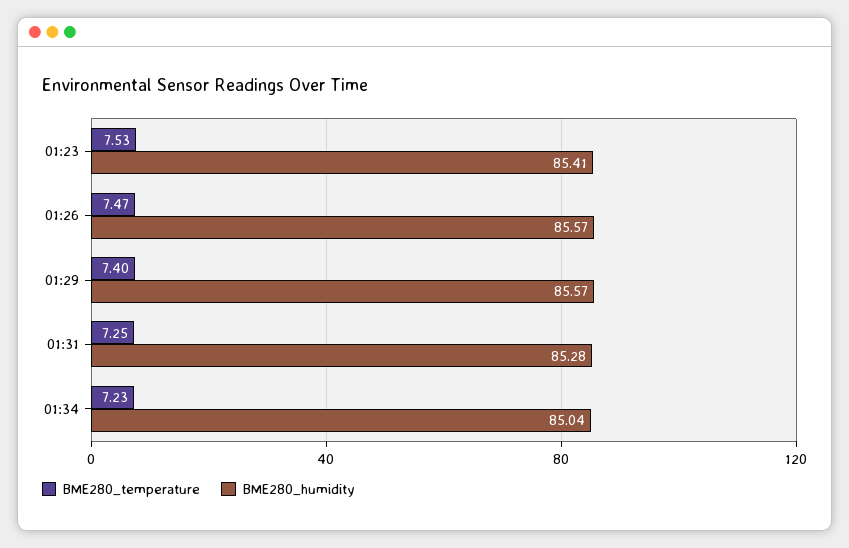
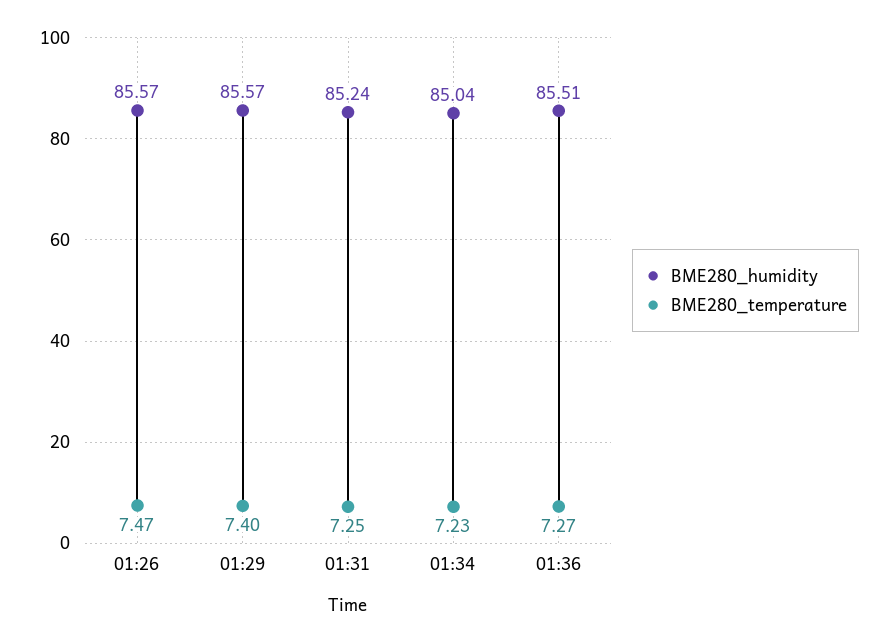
BME280_temperature, 01:23: 7.53 -> none
BME280_humidity, 01:23: 85.41 -> none
BME280_humidity, 01:31: 85.28 -> 85.24
BME280_humidity, 01:36: none -> 85.51
BME280_temperature, 01:36: none -> 7.27

